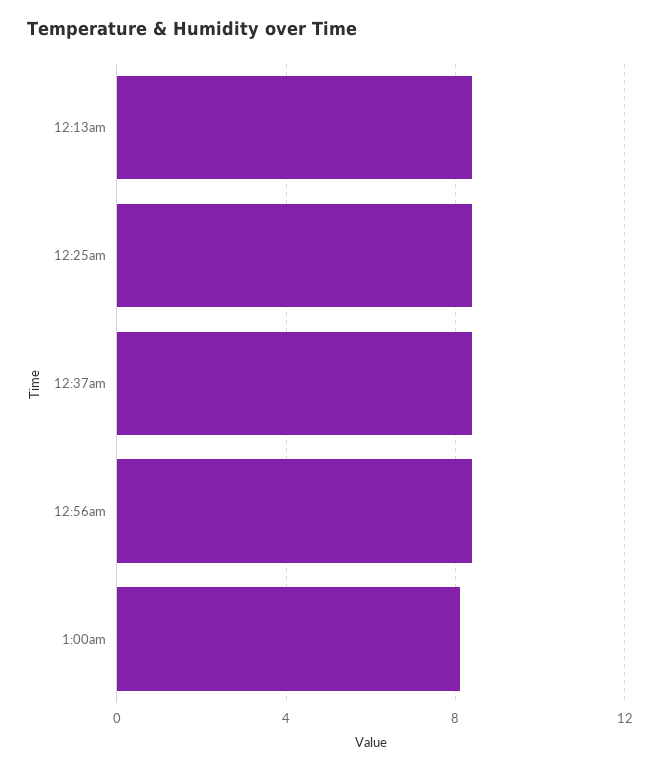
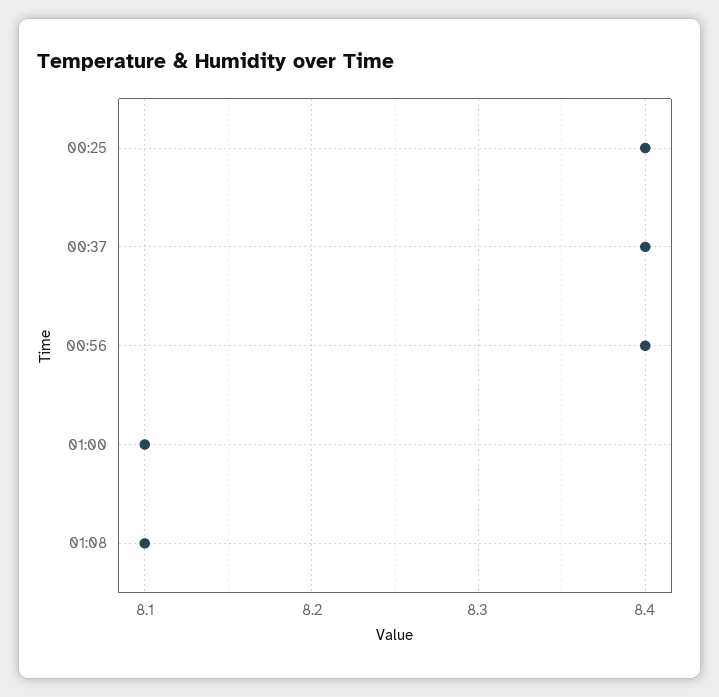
12:13am: 8.5 -> none
01:08: none -> 8.1

